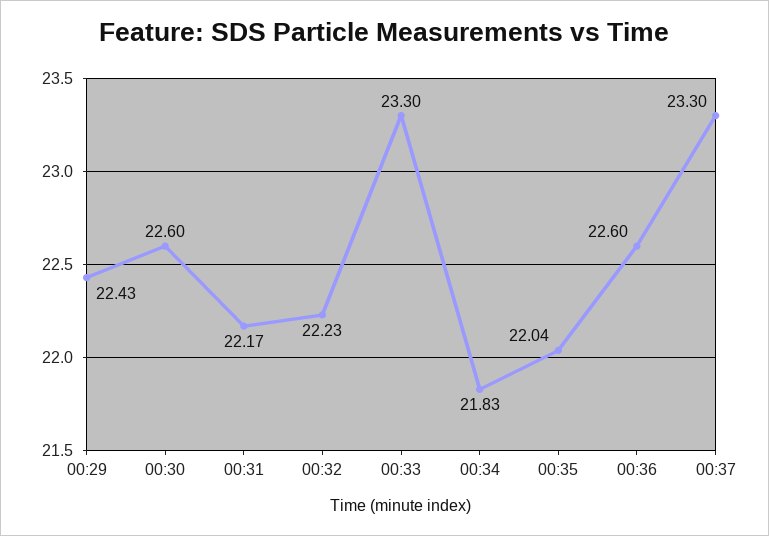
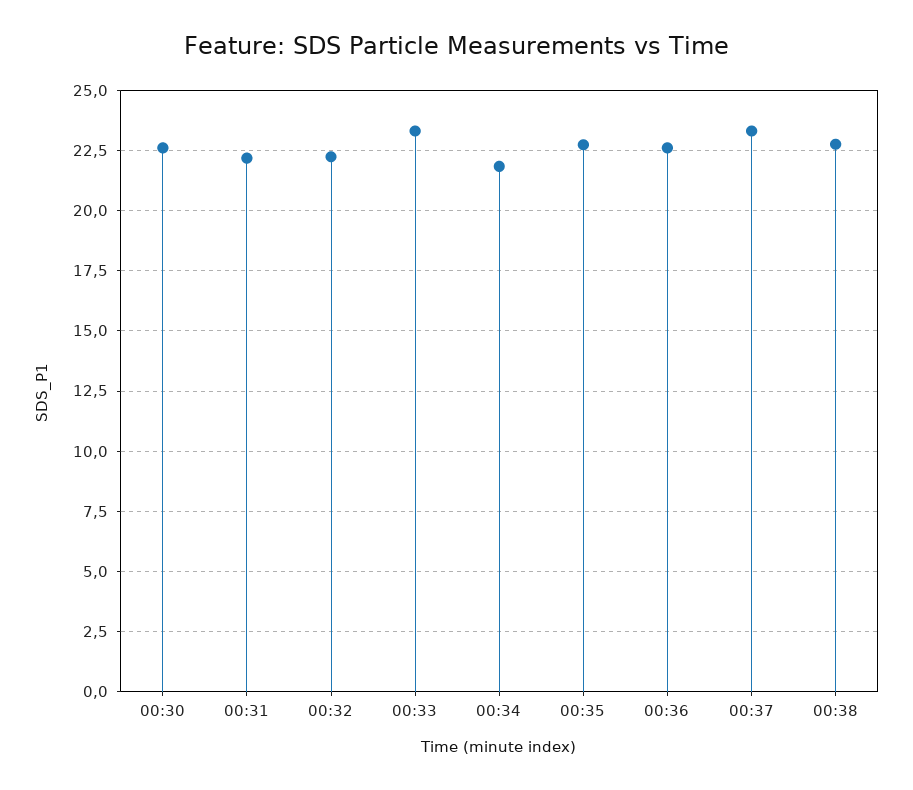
00:29: 22.43 -> none
00:35: 22.04 -> 22.75
00:38: none -> 22.75

